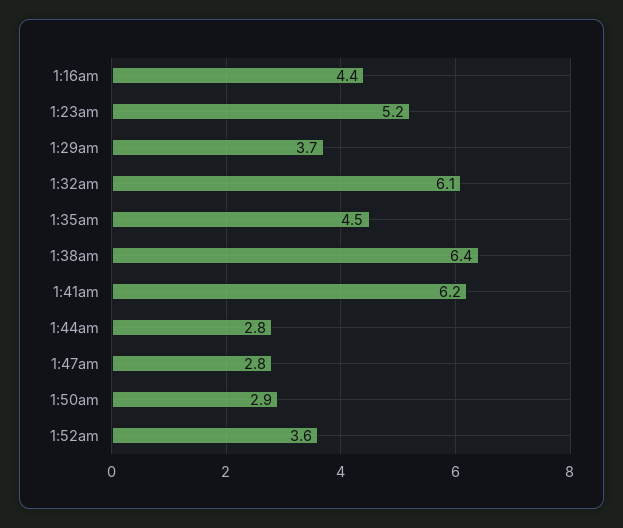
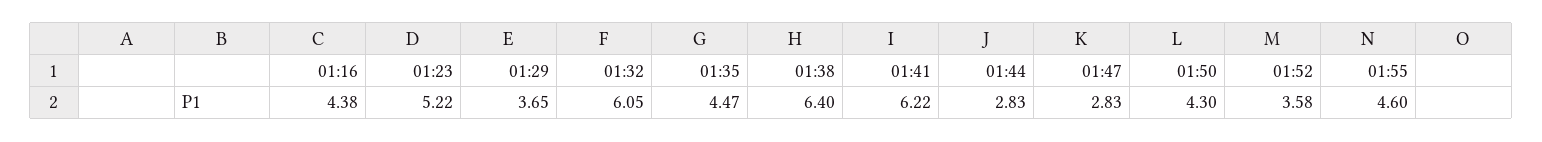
1:50am: 2.9 -> 4.3
01:55: none -> 4.6

